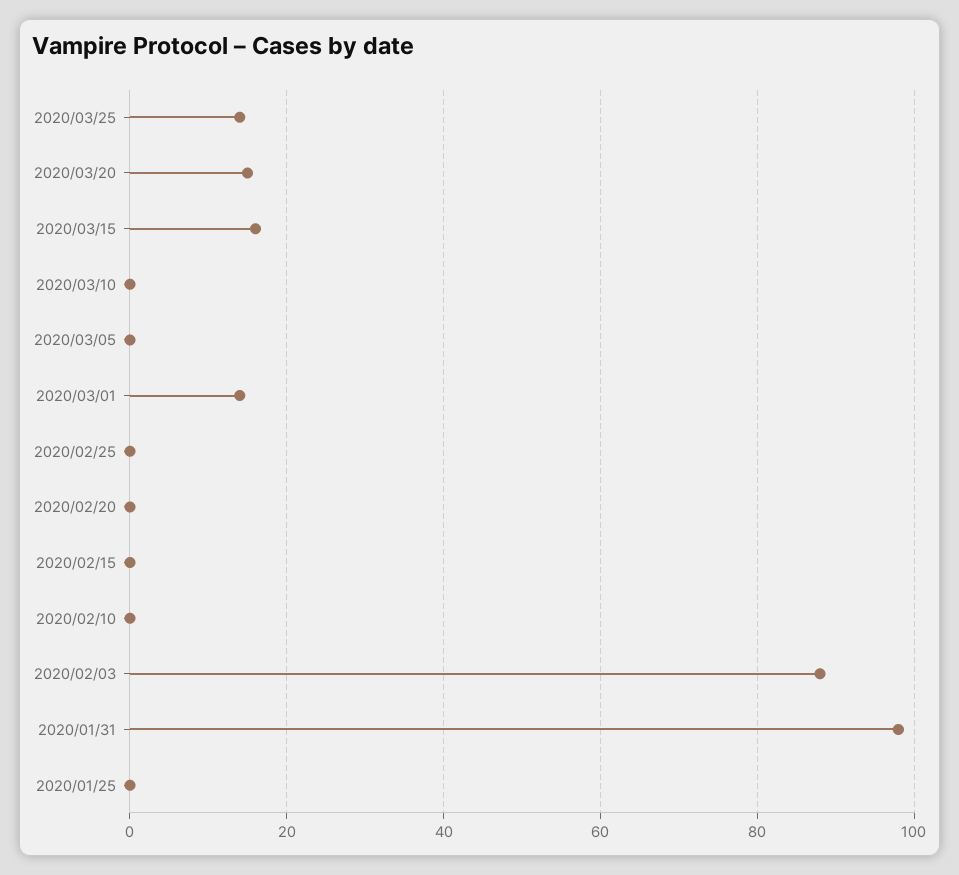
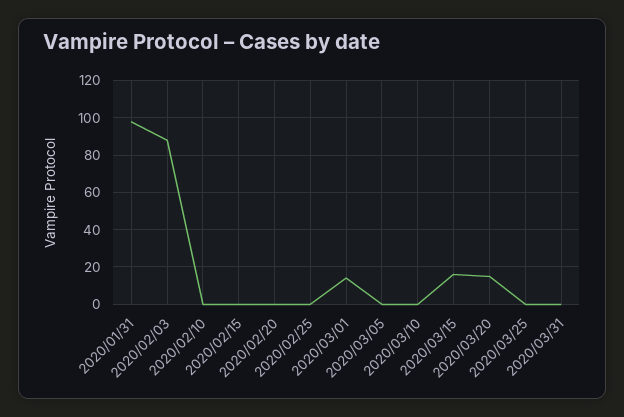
2020/03/25: 15 -> 0
2020/01/25: 0 -> none
2020/03/31: none -> 0

